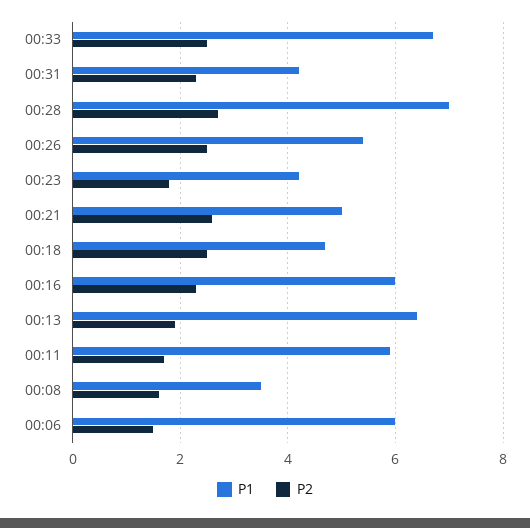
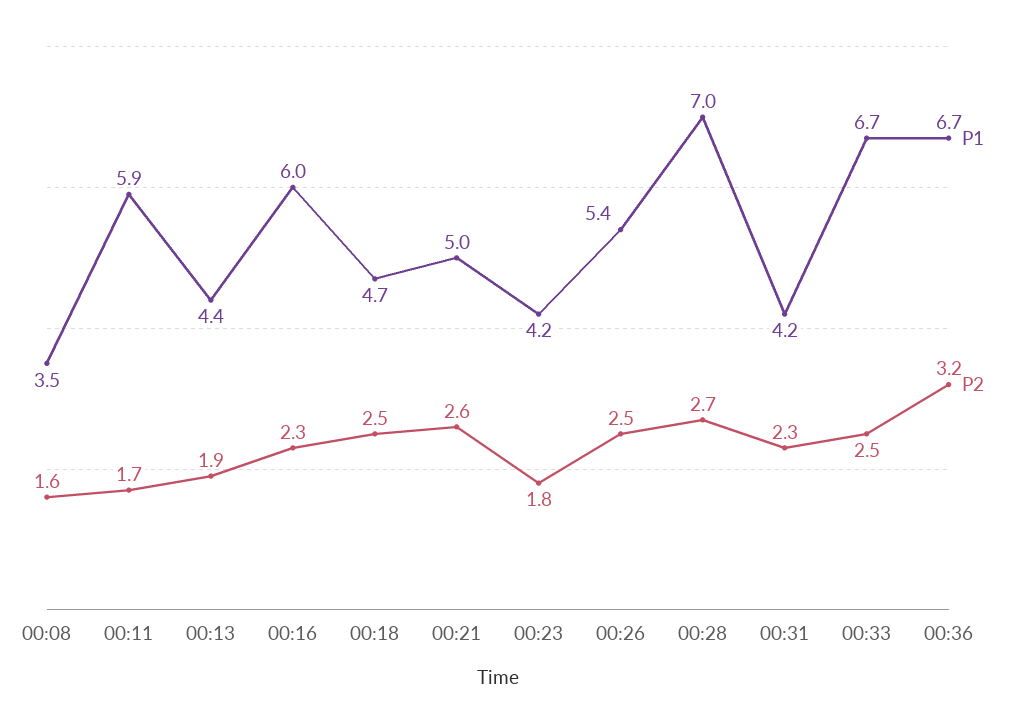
P1, 00:13: 6.5 -> 4.4
P1, 00:06: 6 -> none
P2, 00:06: 1.5 -> none
P1, 00:36: none -> 6.7
P2, 00:36: none -> 3.2

